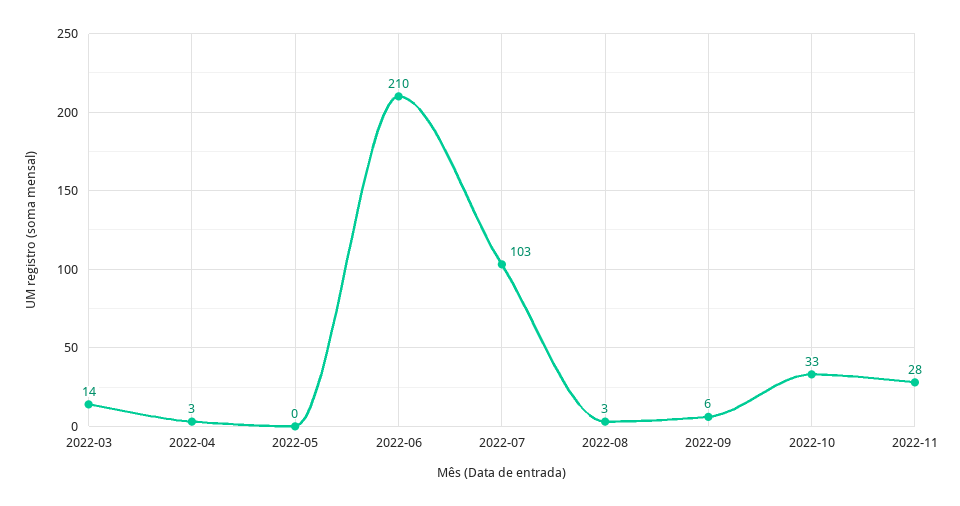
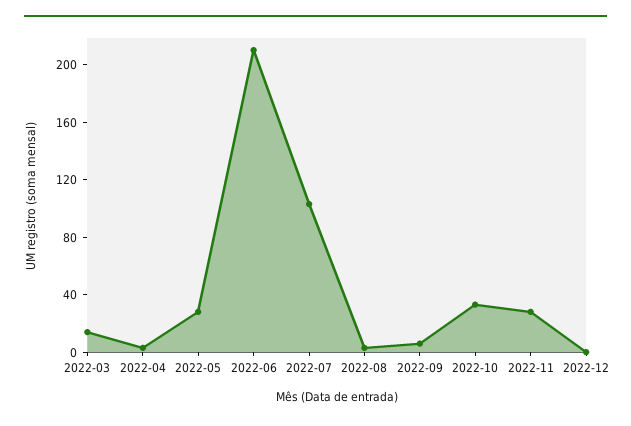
2022-05: 0 -> 30
2022-12: none -> 0

